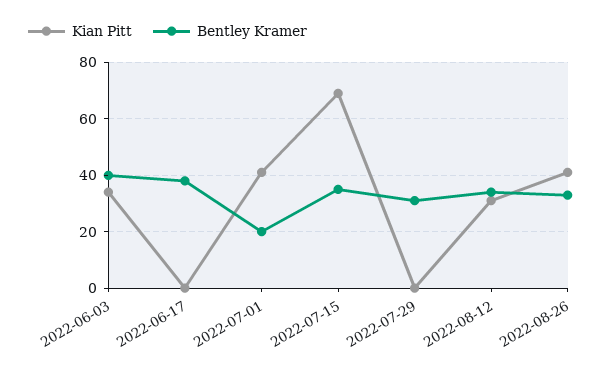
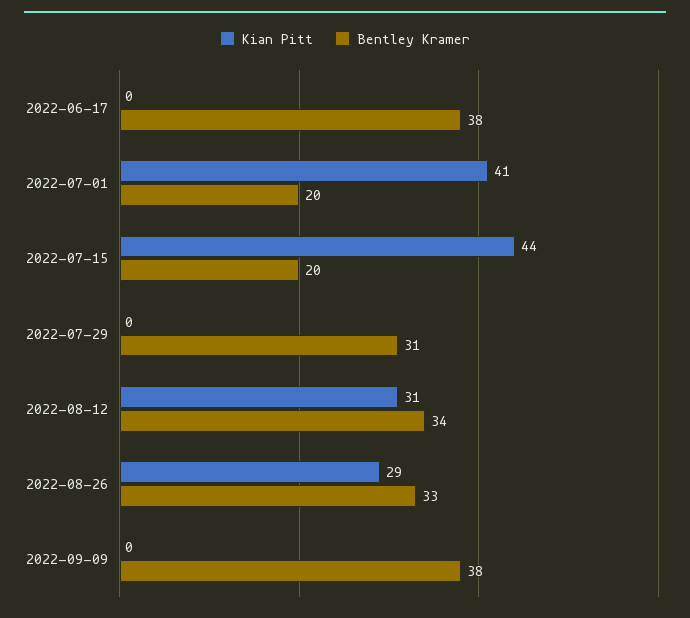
Kian Pitt, 2022-06-03: 35 -> none
Bentley Kramer, 2022-06-03: 40 -> none
Kian Pitt, 2022-07-15: 70 -> 44
Bentley Kramer, 2022-07-15: 35 -> 20
Kian Pitt, 2022-08-26: 40 -> 29
Kian Pitt, 2022-09-09: none -> 0
Bentley Kramer, 2022-09-09: none -> 38

